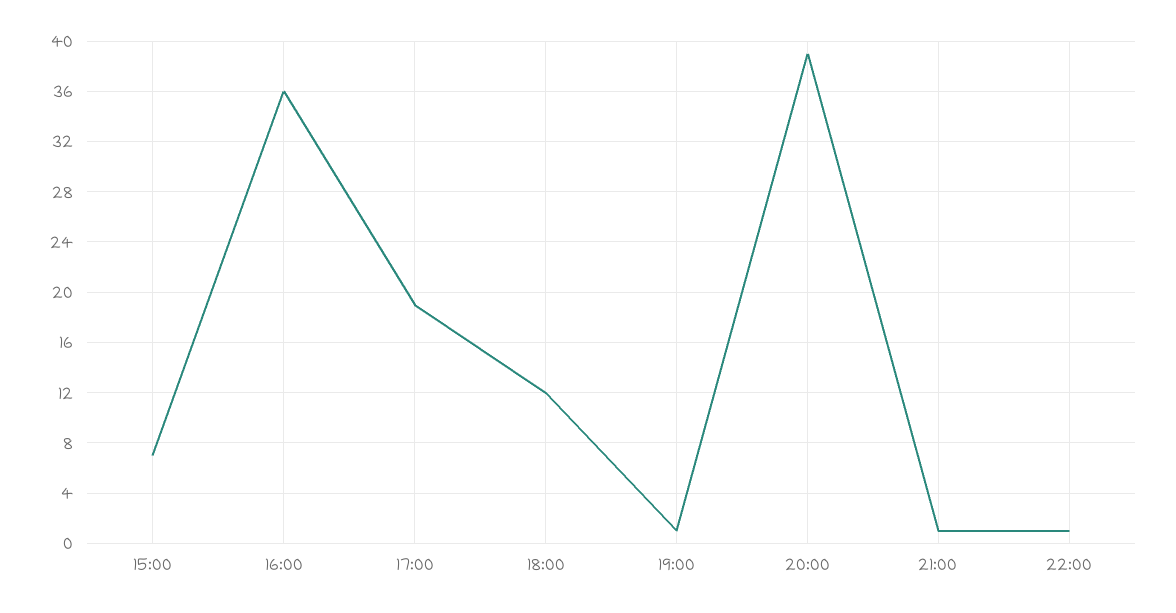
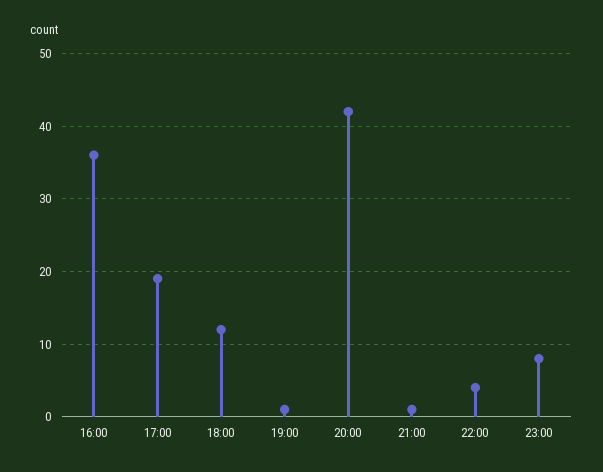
15:00: 7 -> none
20:00: 39 -> 42
22:00: 1 -> 4
23:00: none -> 8

